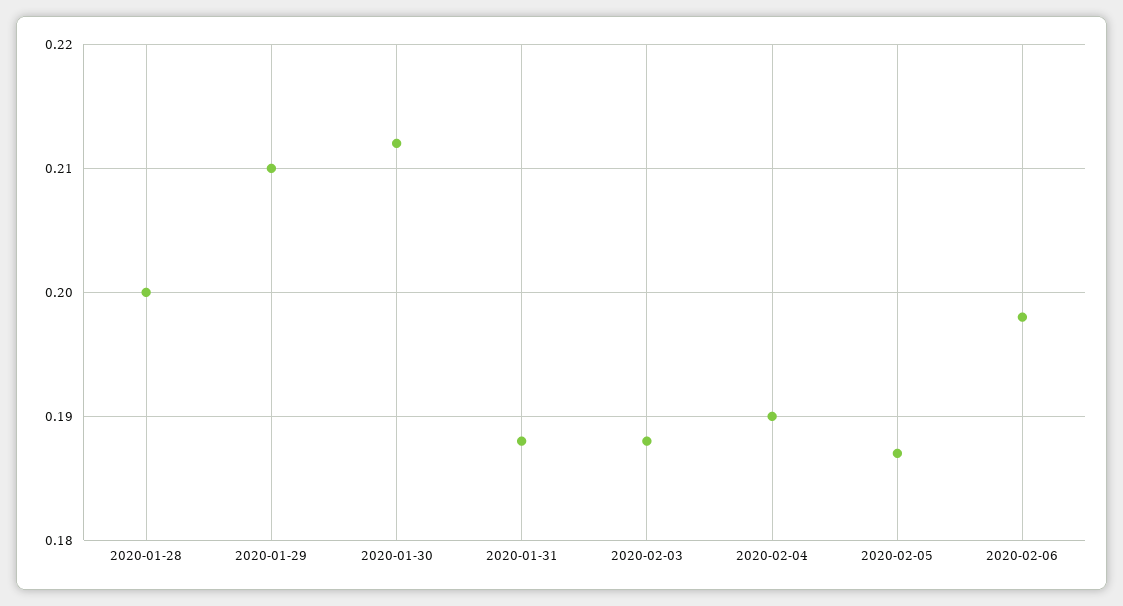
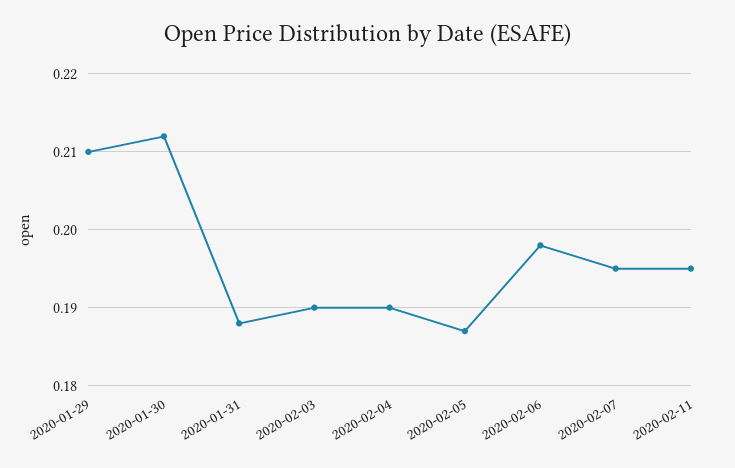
2020-01-28: 0.2 -> none
2020-02-03: 0.188 -> 0.19
2020-02-07: none -> 0.195
2020-02-11: none -> 0.195

